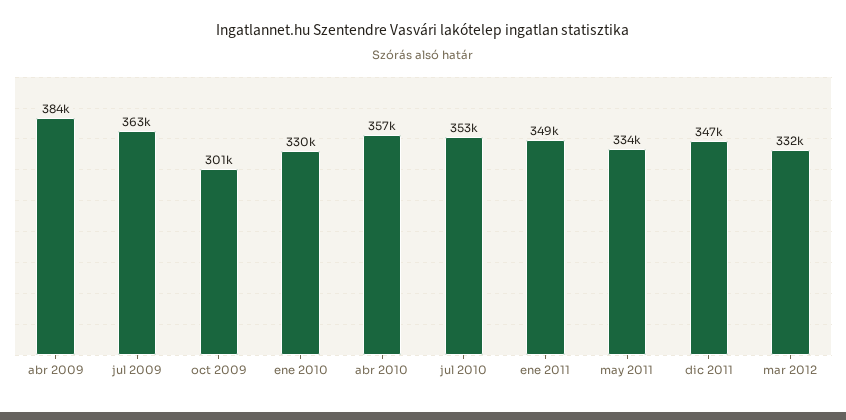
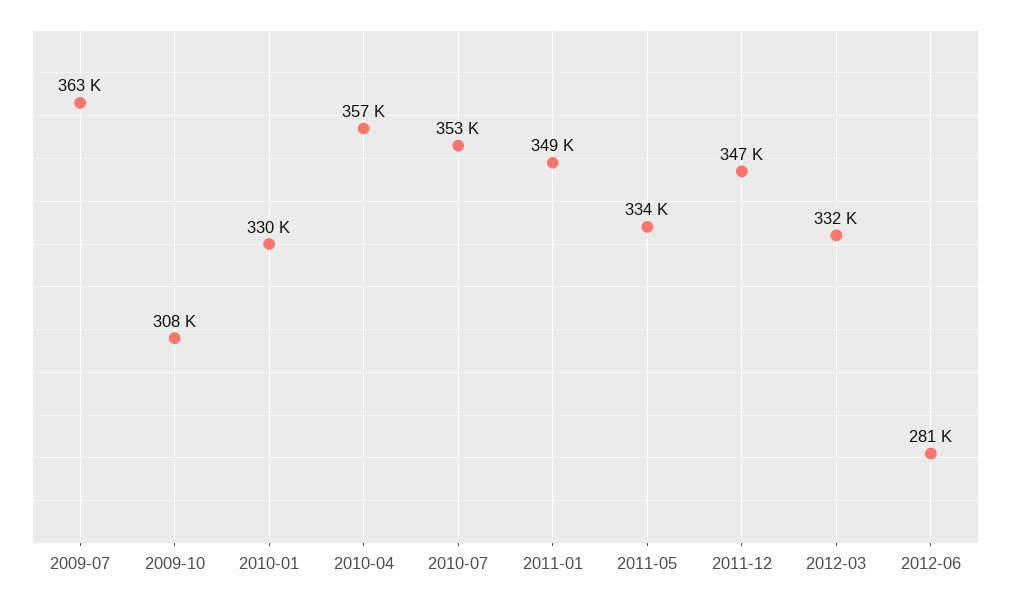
abr 2009: 384000 -> none
oct 2009: 301000 -> 308000
2012-06: none -> 281000

